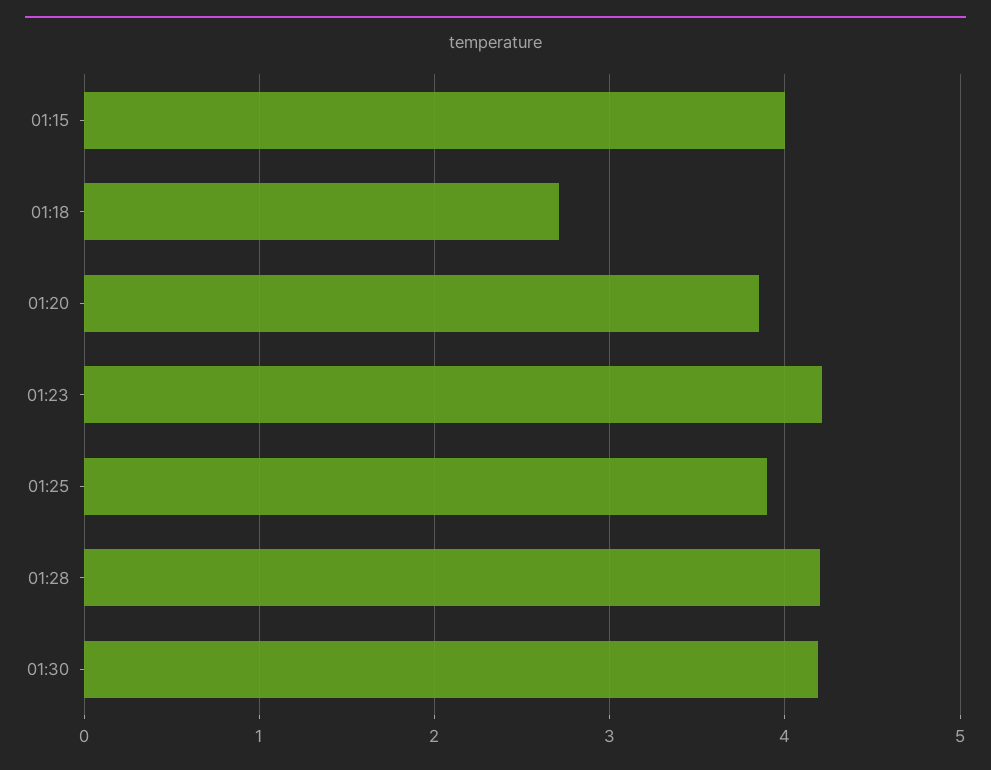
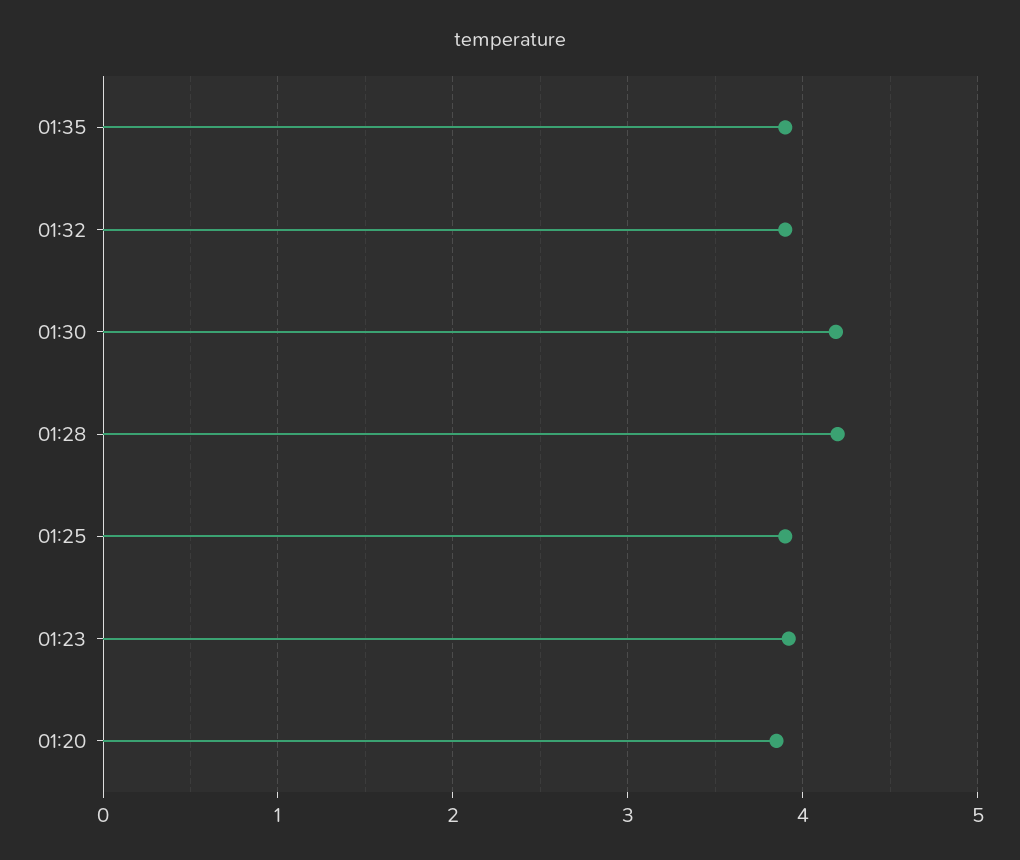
01:15: 4 -> none
01:18: 2.7 -> none
01:23: 4.2 -> 3.9
01:35: none -> 3.9
01:32: none -> 3.9

